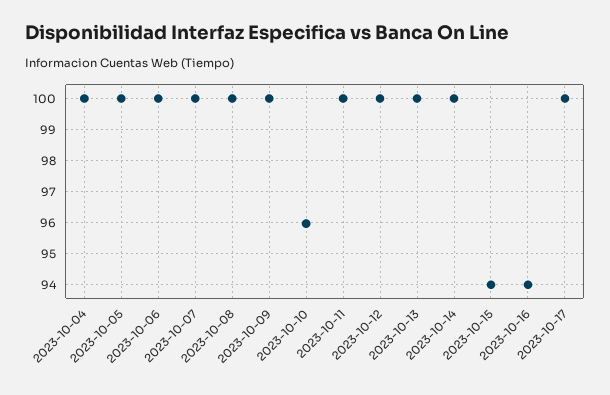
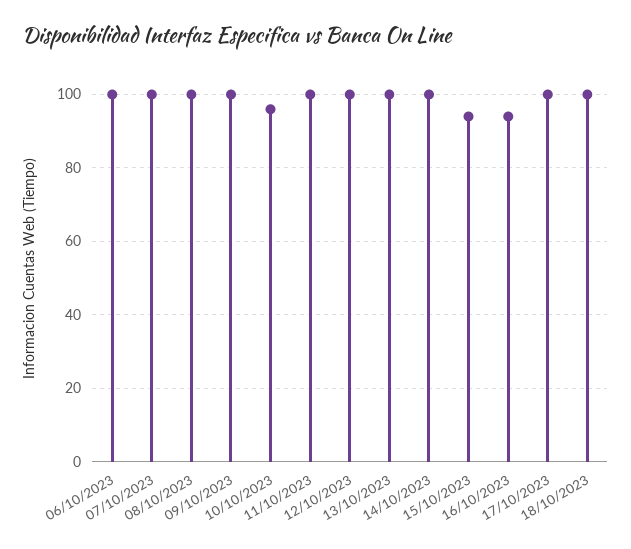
2023-10-04: 100 -> none
2023-10-05: 100 -> none
18/10/2023: none -> 100

